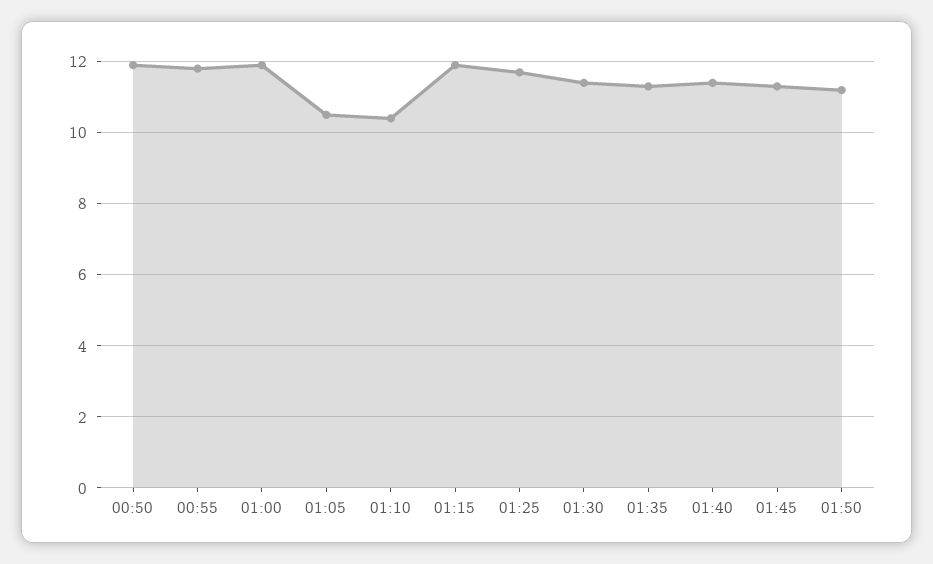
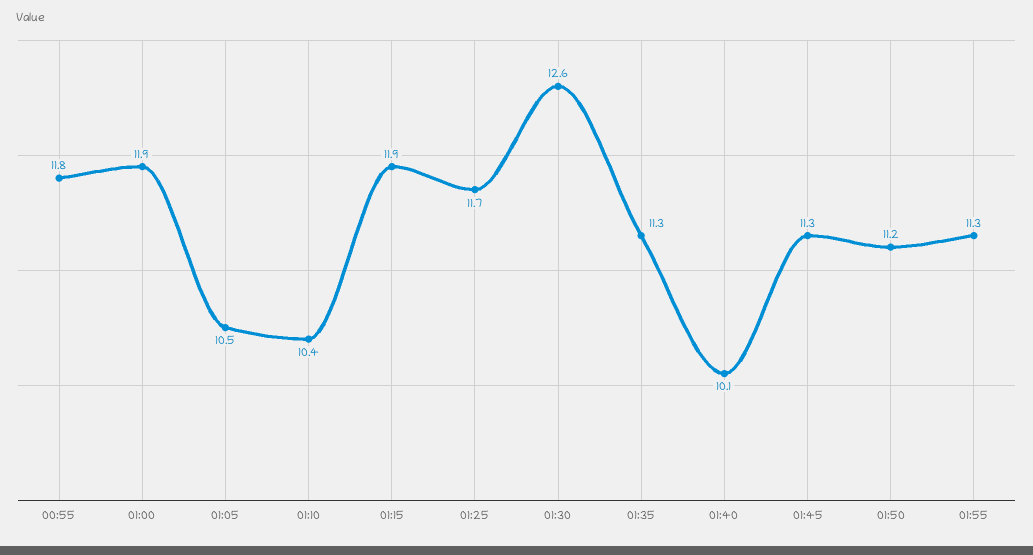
00:50: 12 -> none
01:30: 11.5 -> 12.6
01:40: 11.5 -> 10.1
01:55: none -> 11.3

